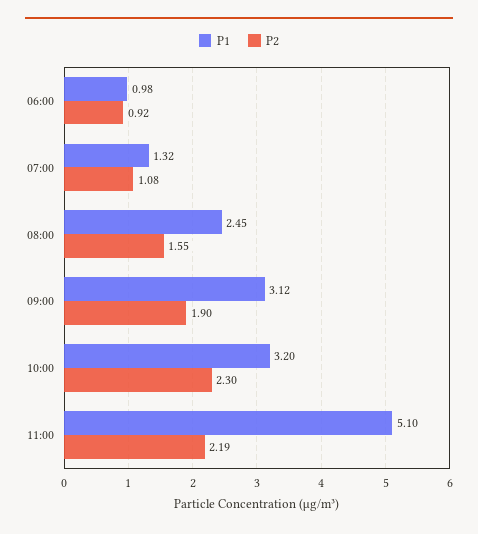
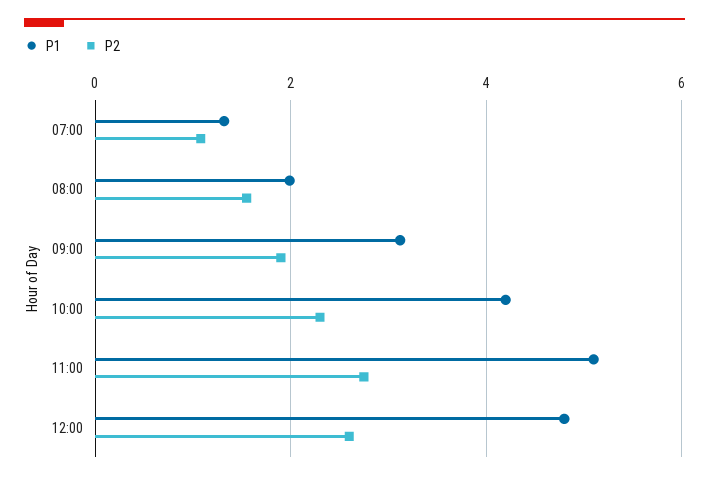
P1, 06:00: 0.98 -> none
P2, 06:00: 0.92 -> none
P1, 08:00: 2.45 -> 2
P1, 10:00: 3.2 -> 4.2
P2, 11:00: 2.19 -> 2.8
P1, 12:00: none -> 4.8
P2, 12:00: none -> 2.6

